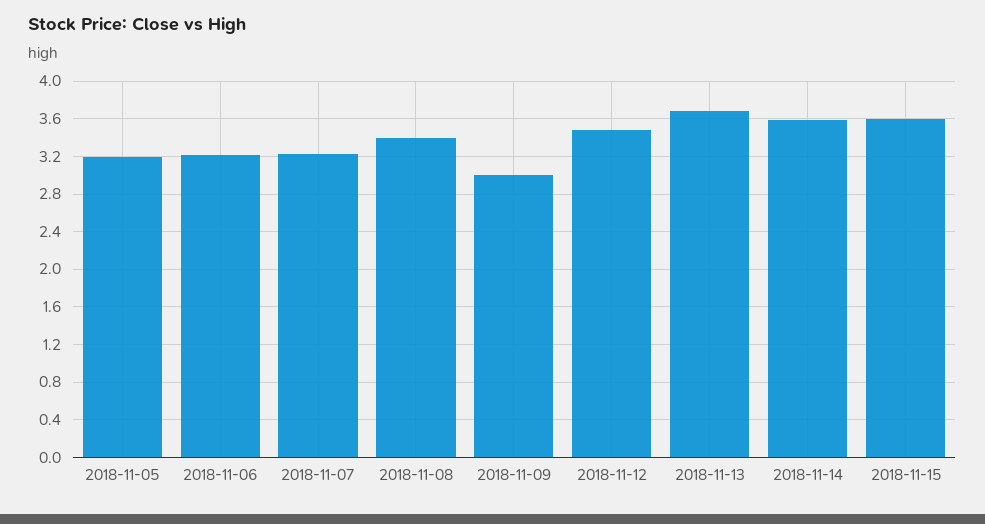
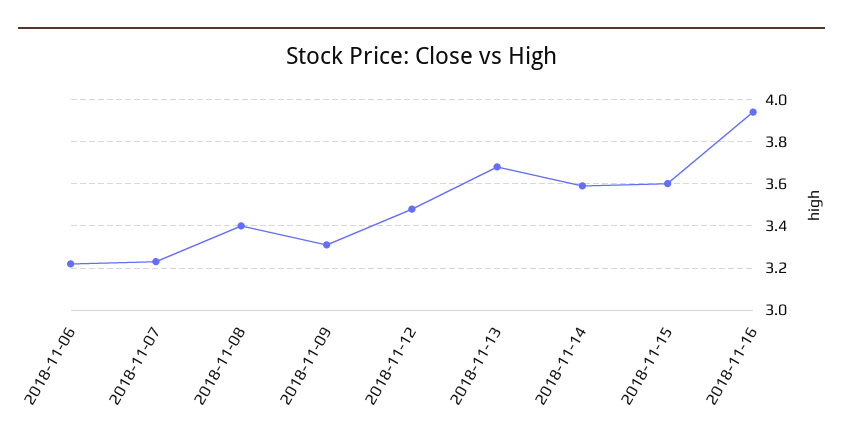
2018-11-05: 3.2 -> none
2018-11-09: 3 -> 3.3
2018-11-16: none -> 3.95

